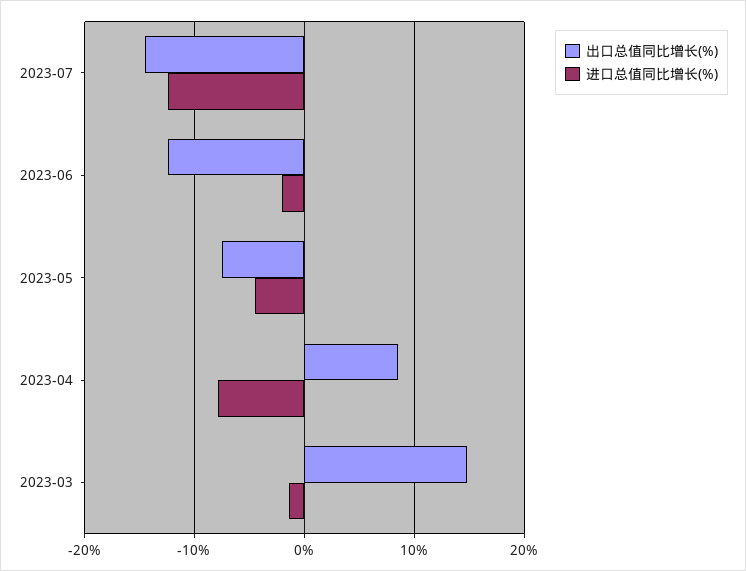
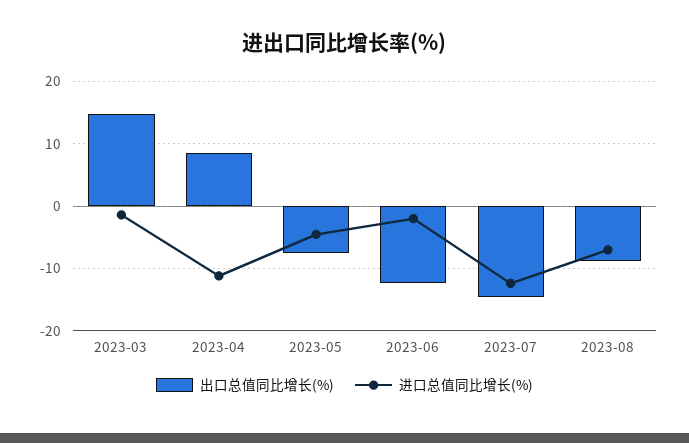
进口总值同比增长(%), 2023-04: -8 -> -11
出口总值同比增长(%), 2023-08: none -> -9
进口总值同比增长(%), 2023-08: none -> -7

